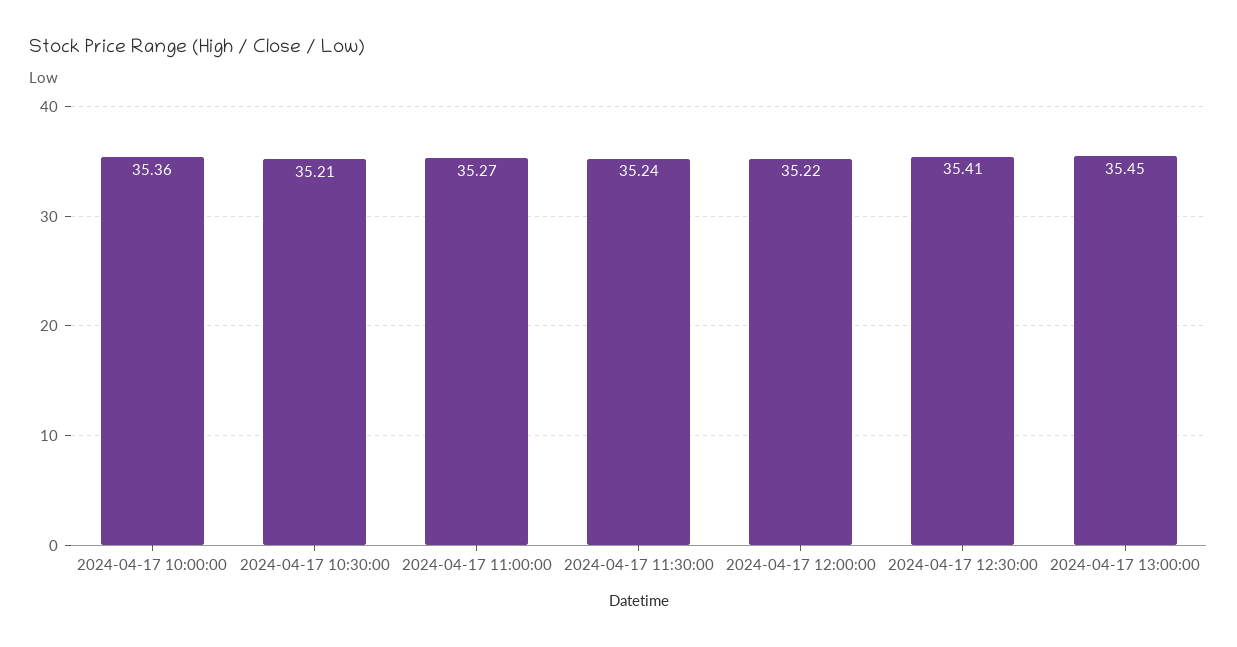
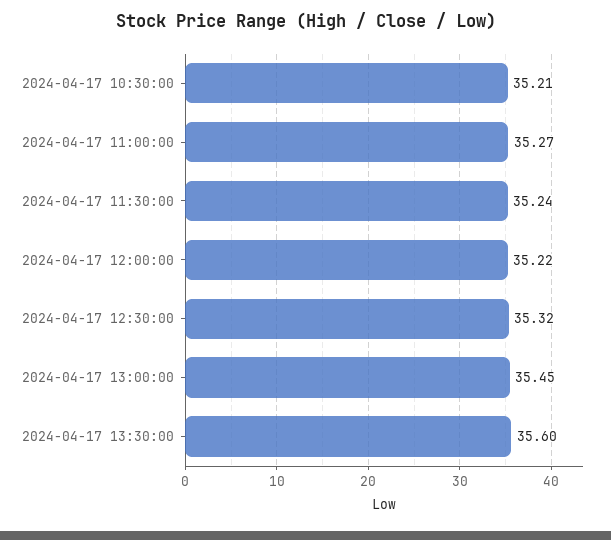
2024-04-17 10:00:00: 35.36 -> none
2024-04-17 12:30:00: 35.41 -> 35.32
2024-04-17 13:30:00: none -> 35.6

